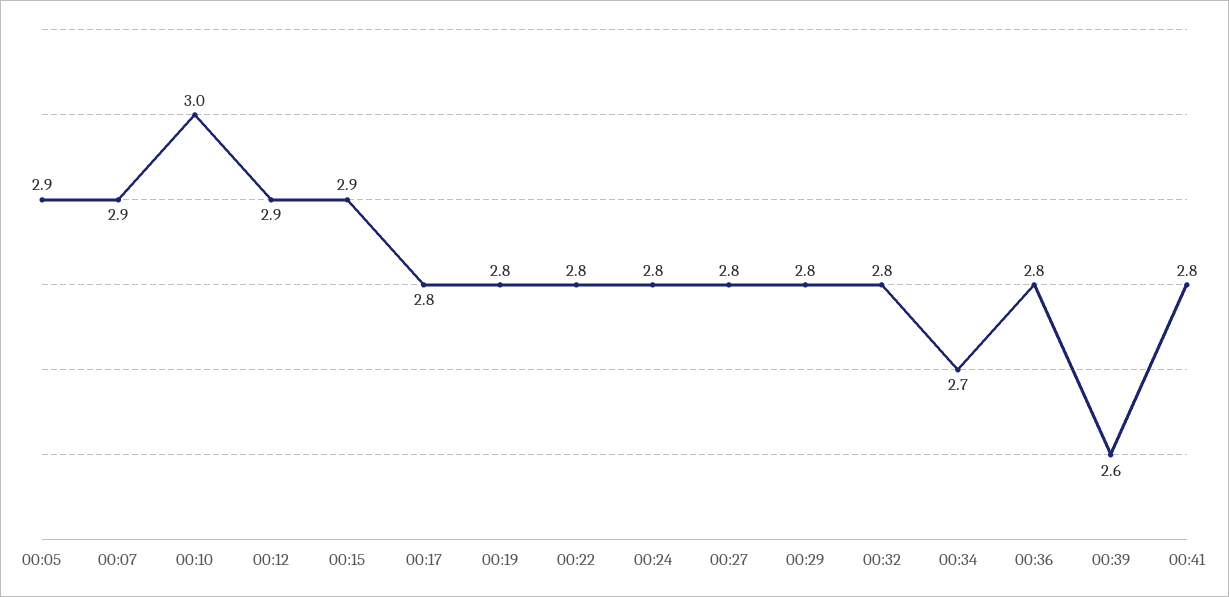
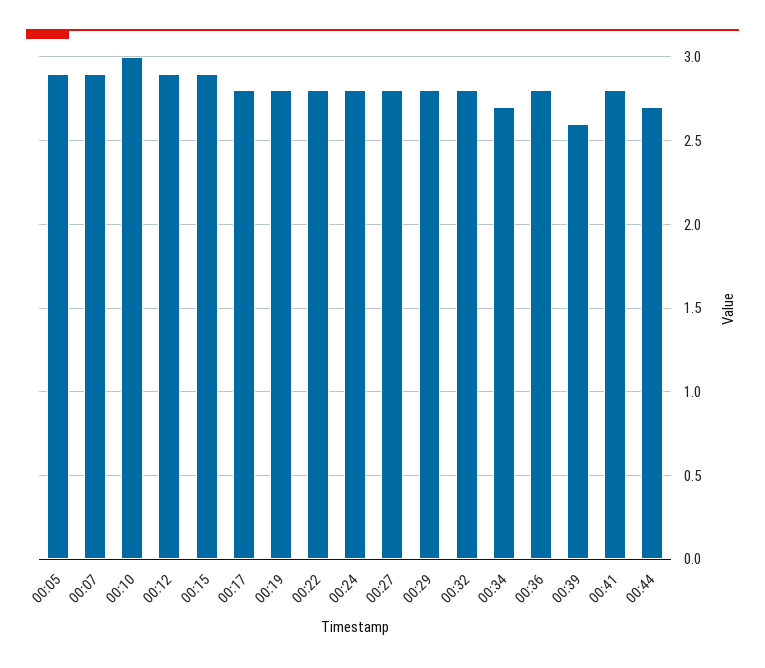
00:44: none -> 2.7

